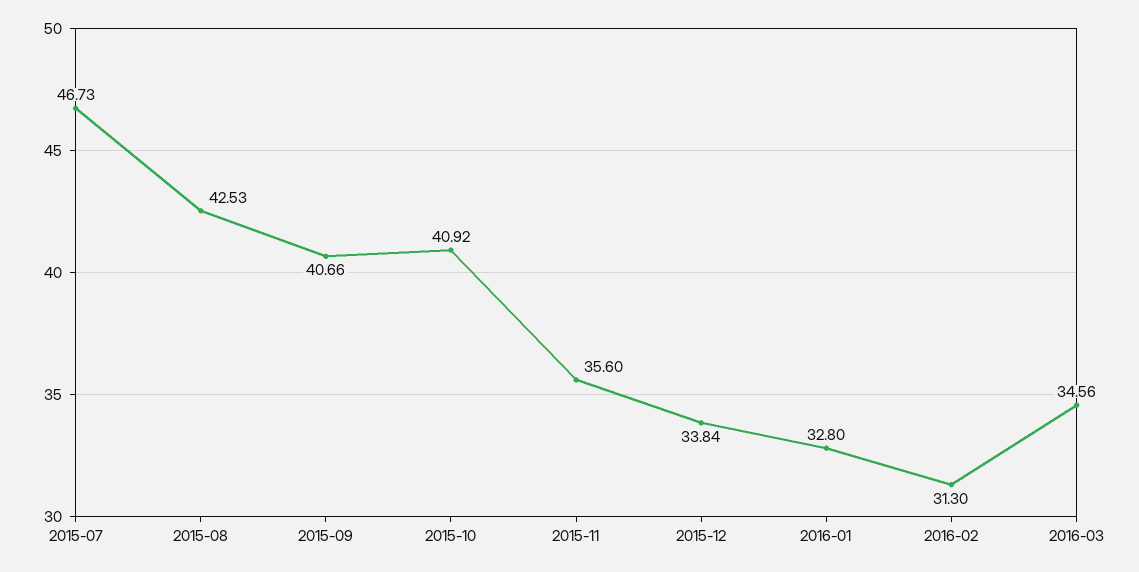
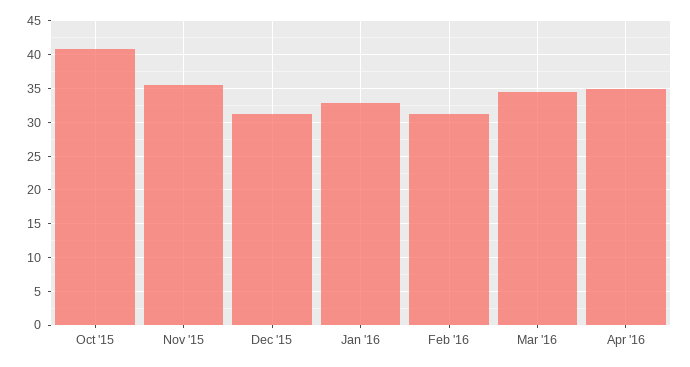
2015-07: 46.73 -> none
2015-08: 42.53 -> none
2015-09: 40.66 -> none
2015-12: 33.84 -> 31
Apr '16: none -> 35

